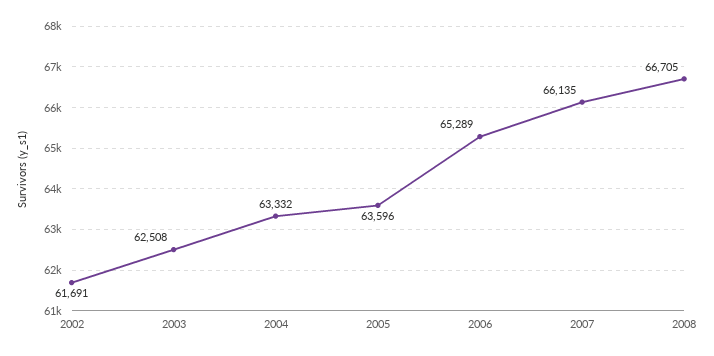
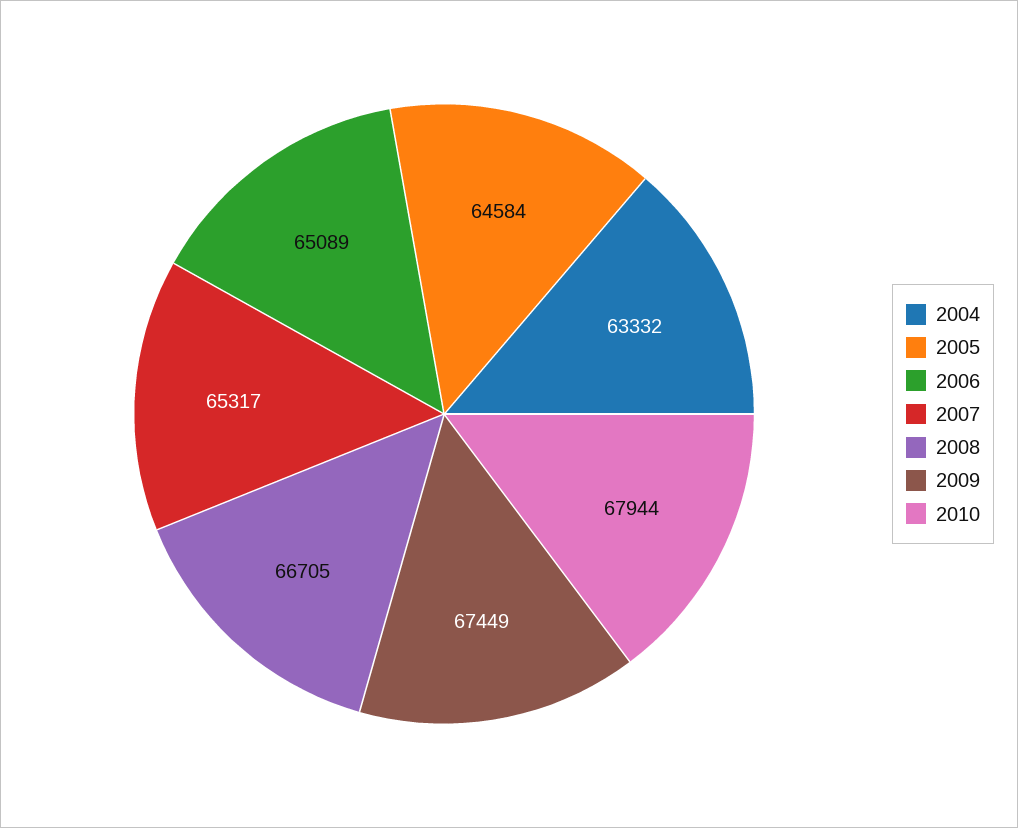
2002: 61691 -> none
2003: 62508 -> none
2005: 63596 -> 64584
2006: 65289 -> 65089
2007: 66135 -> 65317
2009: none -> 67449
2010: none -> 67944

